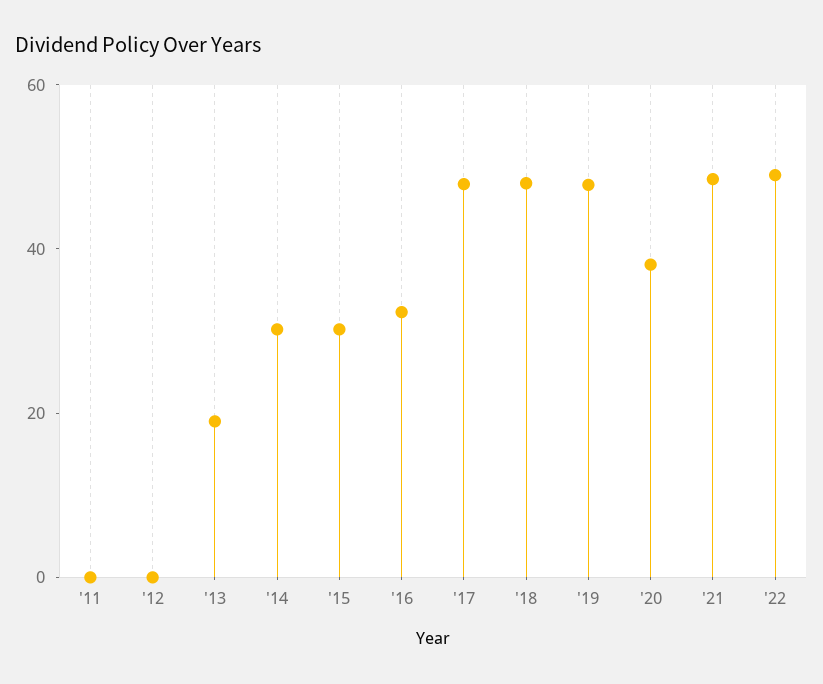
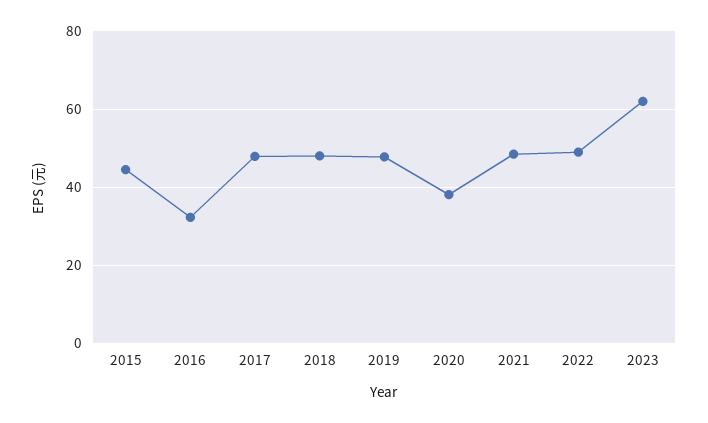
'11: 0 -> none
'12: 0 -> none
'13: 20 -> none
'14: 30 -> none
'15: 30 -> 44
2023: none -> 62

